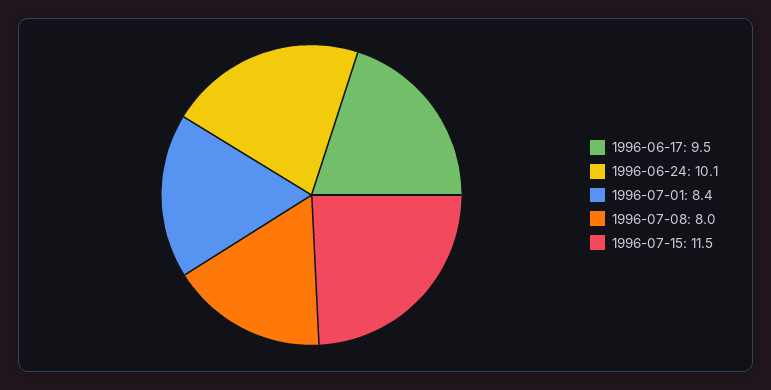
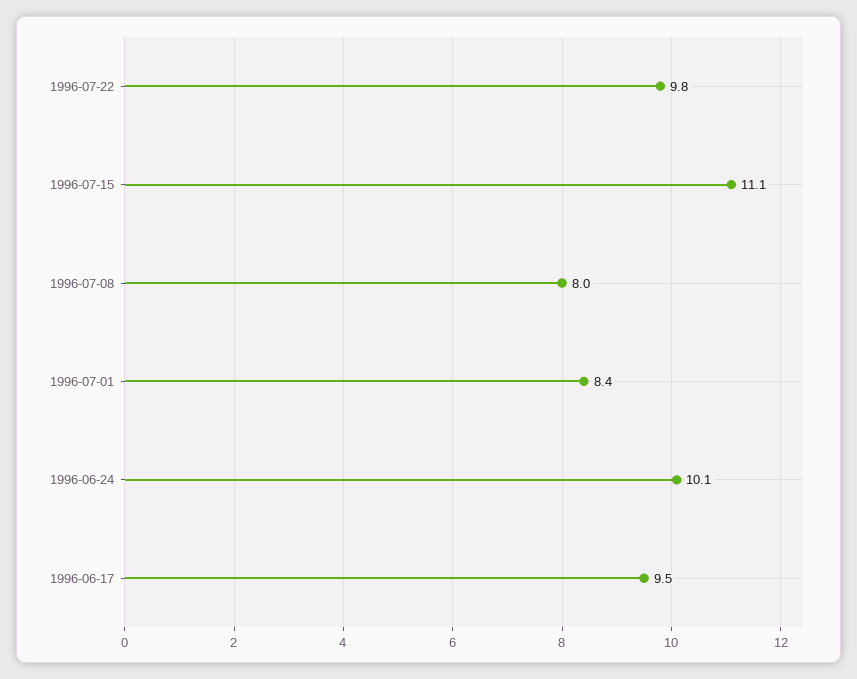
1996-07-15: 11.5 -> 11.1
1996-07-22: none -> 9.8

